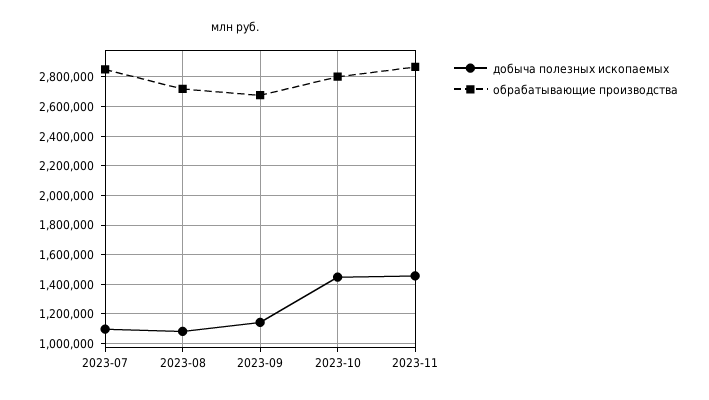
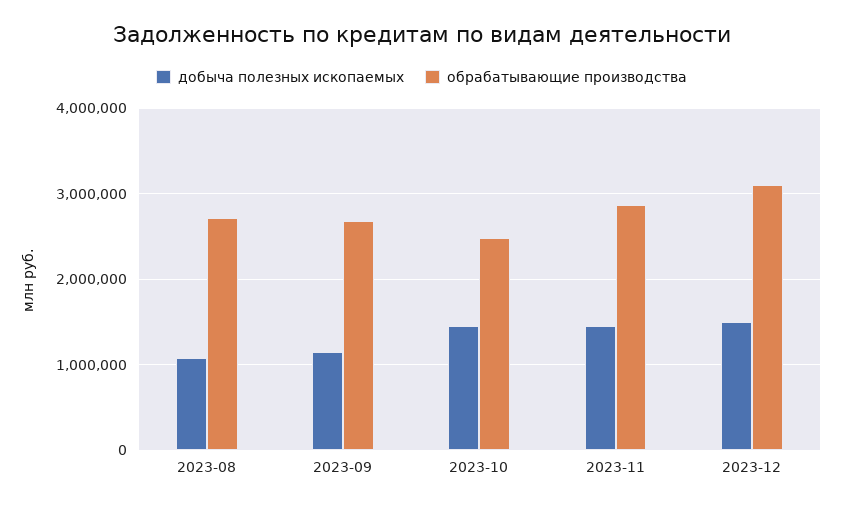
добыча полезных ископаемых, 2023-07: 1100000 -> none
обрабатывающие производства, 2023-07: 2850000 -> none
обрабатывающие производства, 2023-10: 2800000 -> 2500000
добыча полезных ископаемых, 2023-12: none -> 1500000
обрабатывающие производства, 2023-12: none -> 3100000

